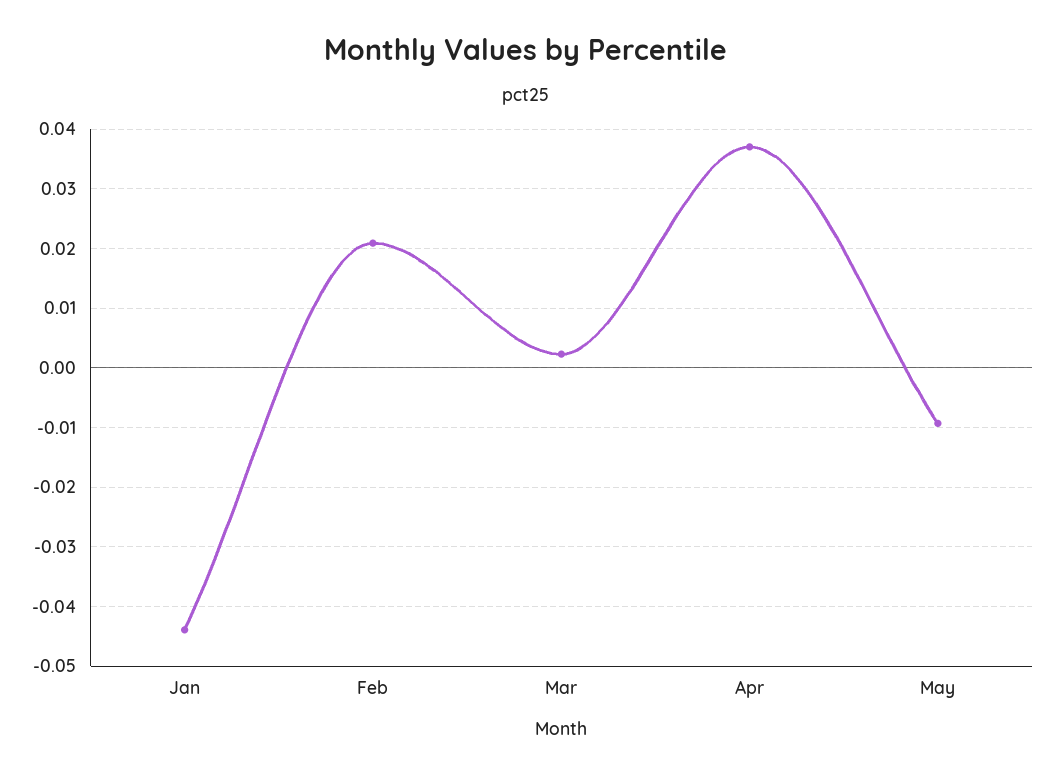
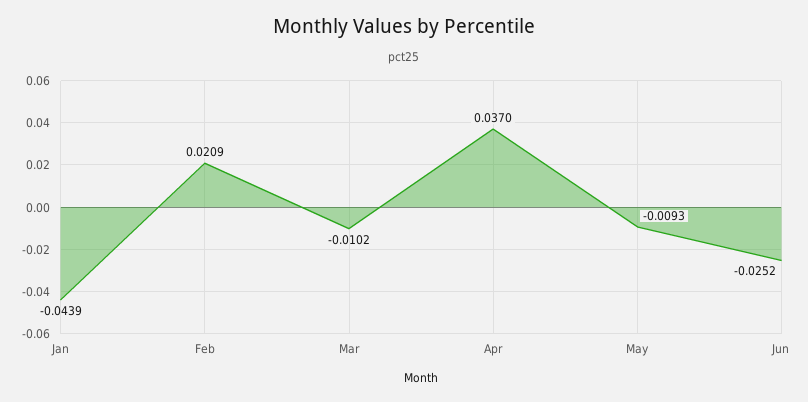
Mar: 0.002 -> -0.0102
Jun: none -> -0.0252

